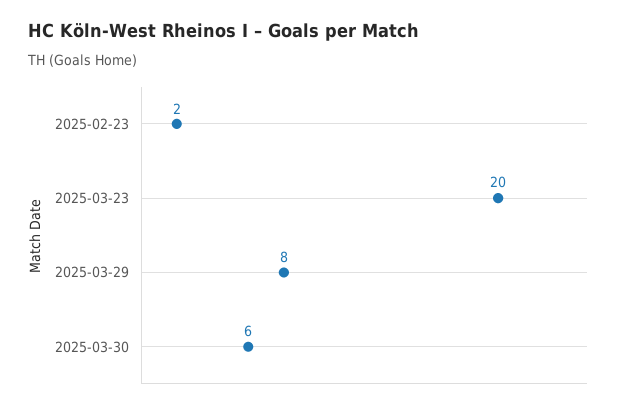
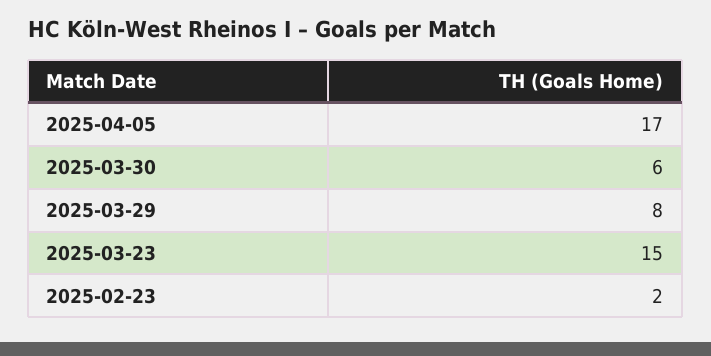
2025-03-23: 20 -> 15
2025-04-05: none -> 17

